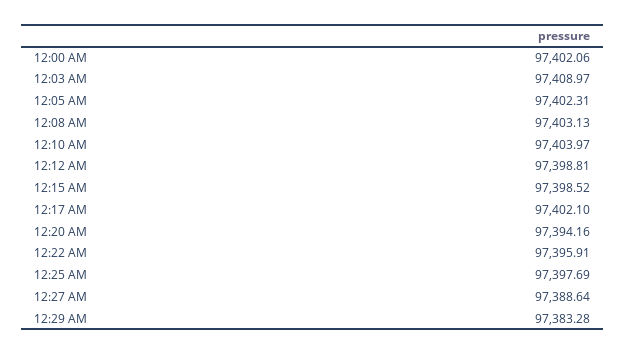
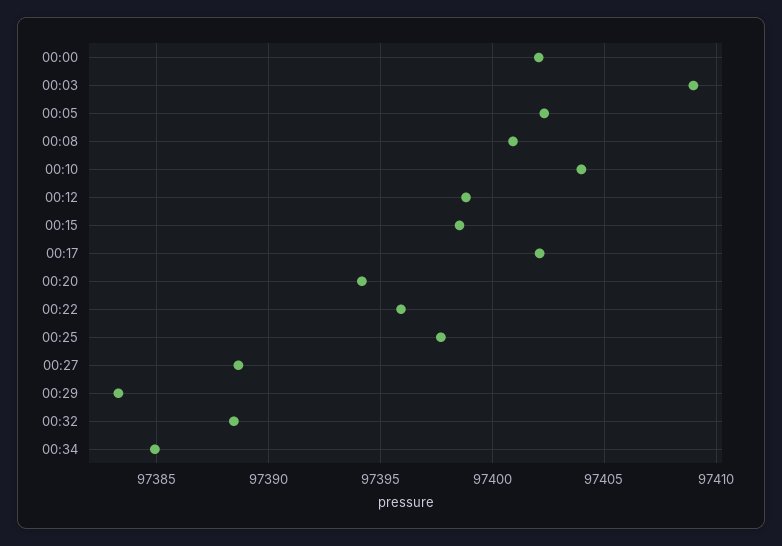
12:08 AM: 97403.13 -> 97401
00:32: none -> 97388.5
00:34: none -> 97385

